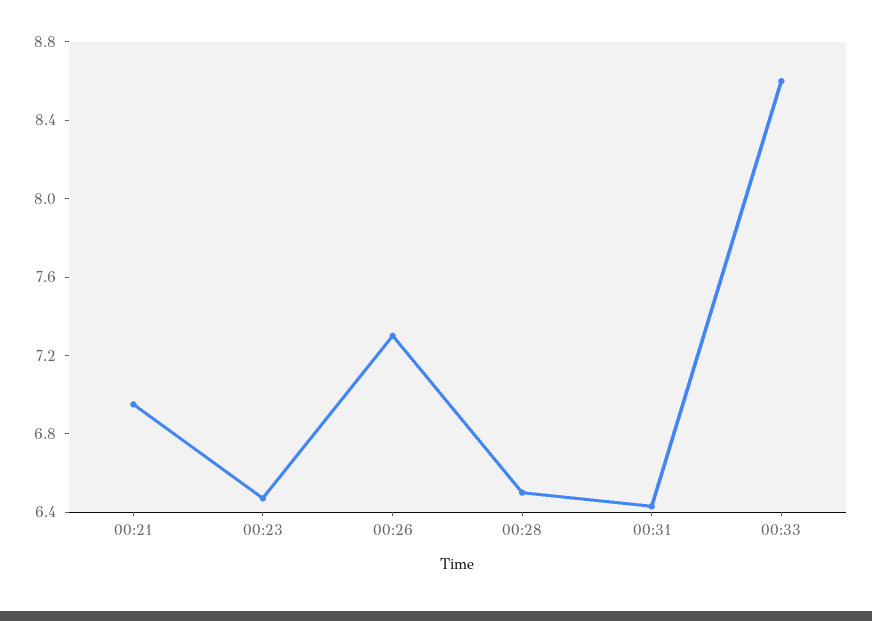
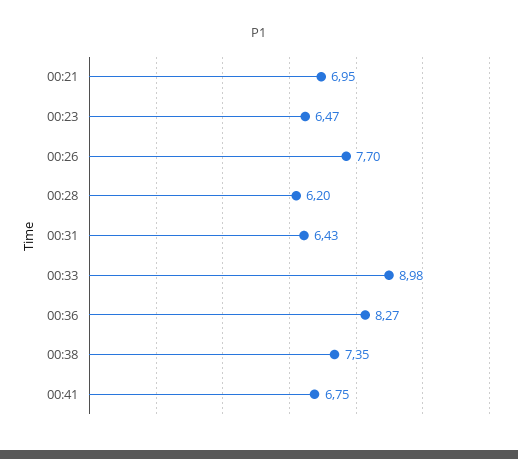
00:26: 7.3 -> 7.7
00:28: 6.5 -> 6.2
00:33: 8.6 -> 8.98
00:36: none -> 8.27
00:38: none -> 7.35
00:41: none -> 6.75

